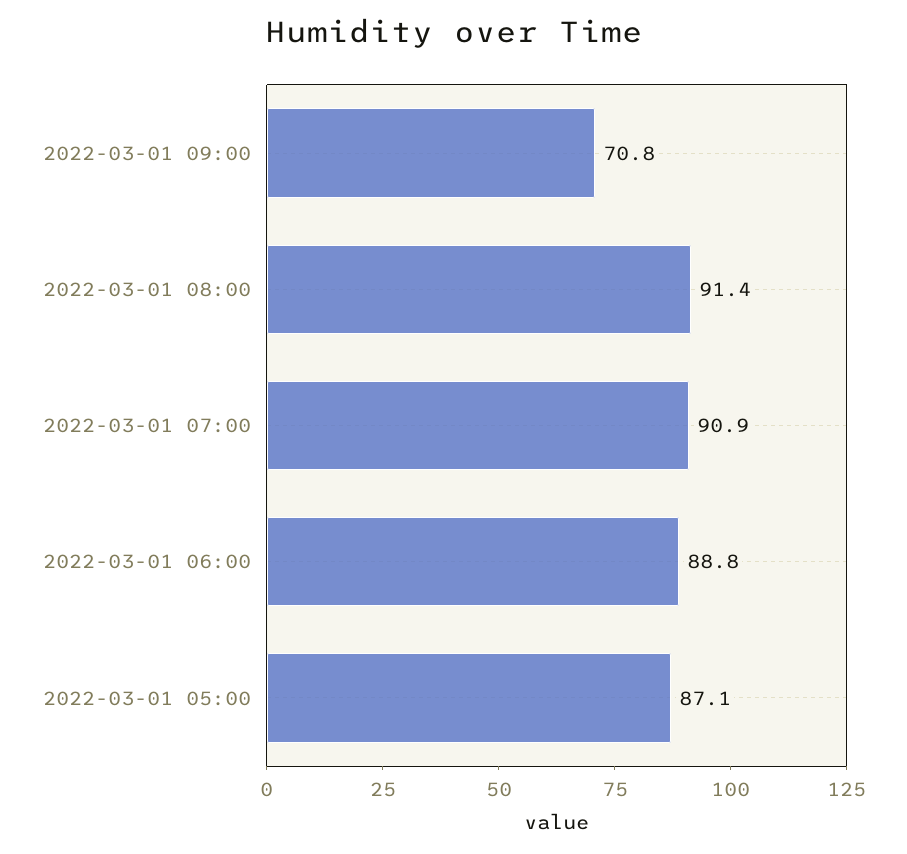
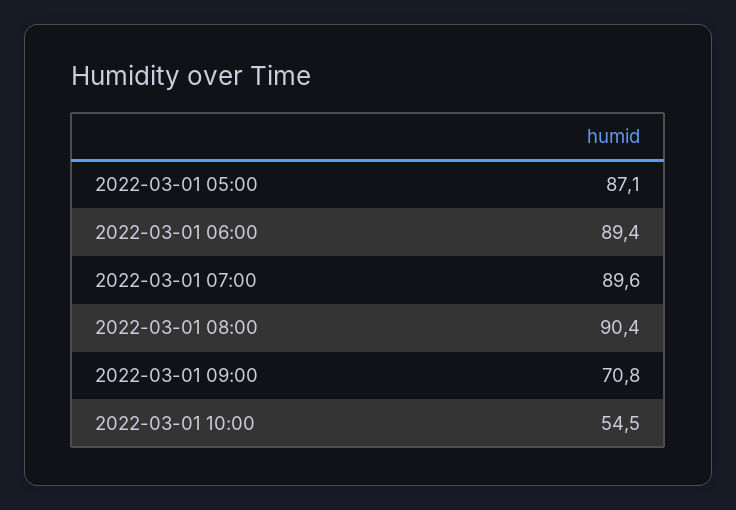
2022-03-01 08:00: 91.4 -> 90.4
2022-03-01 07:00: 90.9 -> 89.6
2022-03-01 06:00: 88.8 -> 89.4
2022-03-01 10:00: none -> 54.5

